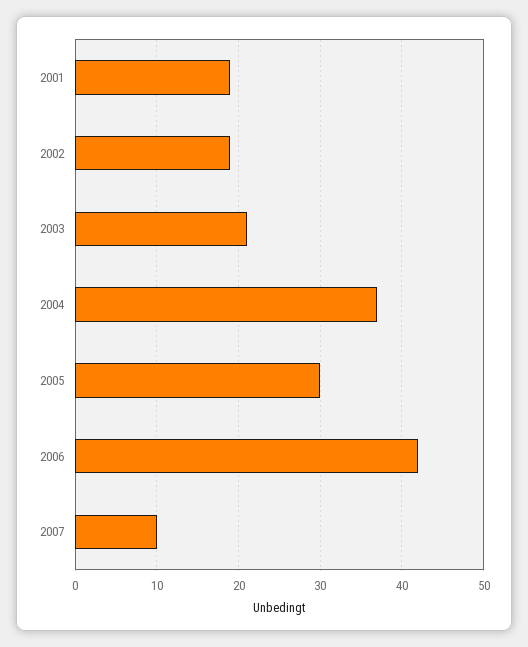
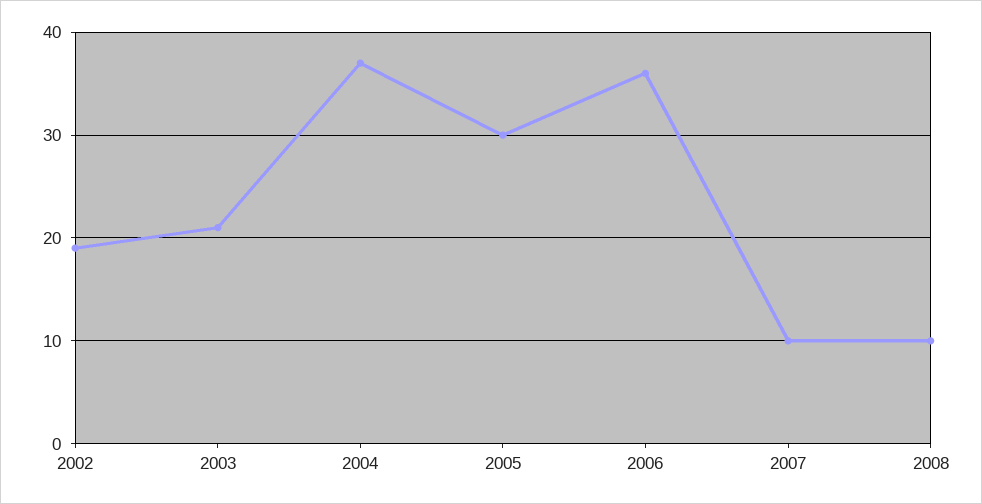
2001: 19 -> none
2006: 42 -> 36
2008: none -> 10

